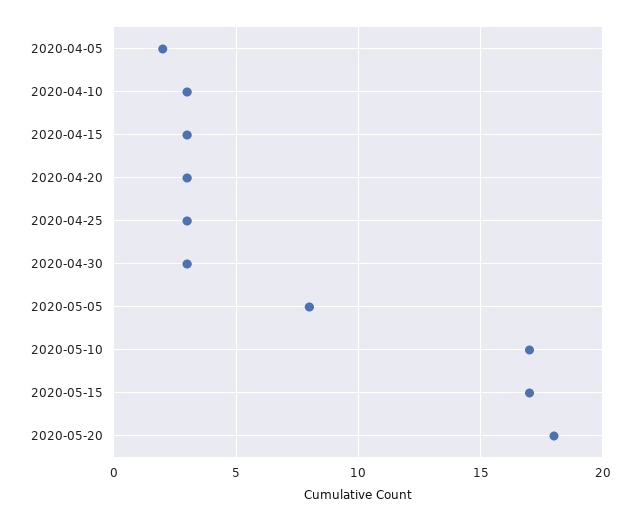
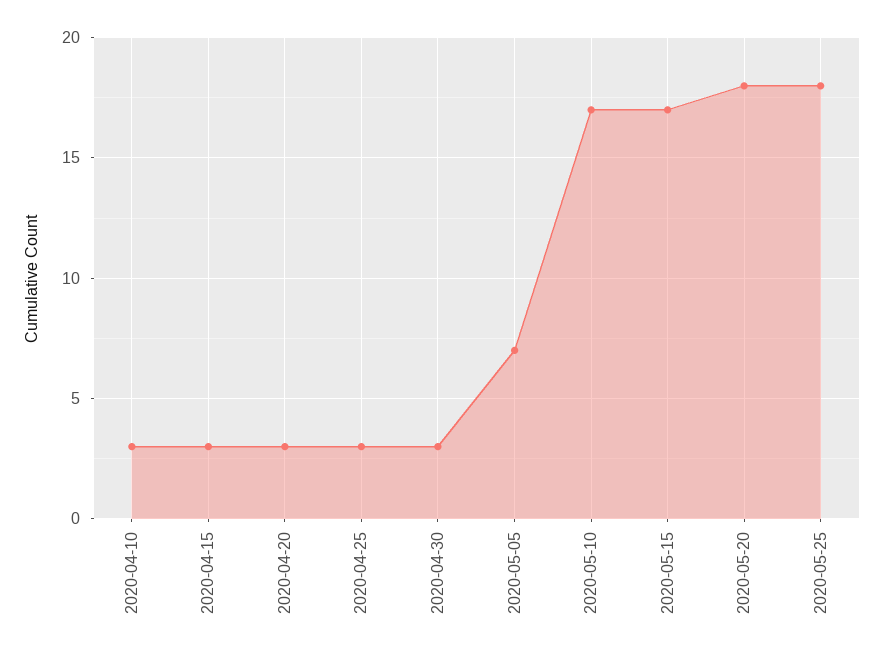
2020-04-05: 2 -> none
2020-05-05: 8 -> 7
2020-05-25: none -> 18

